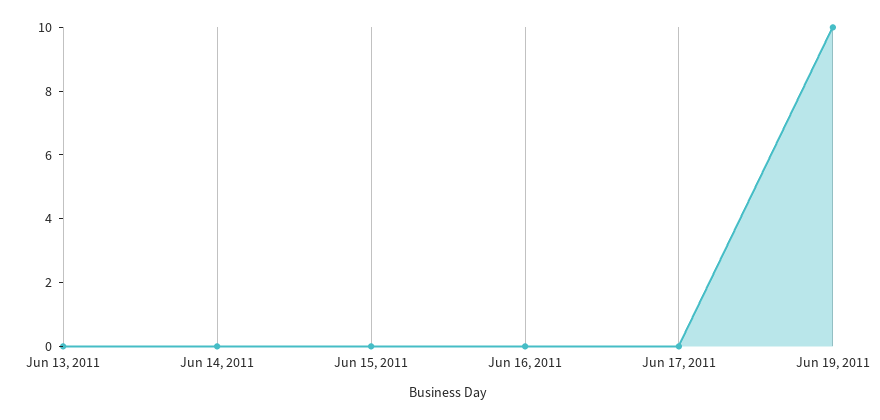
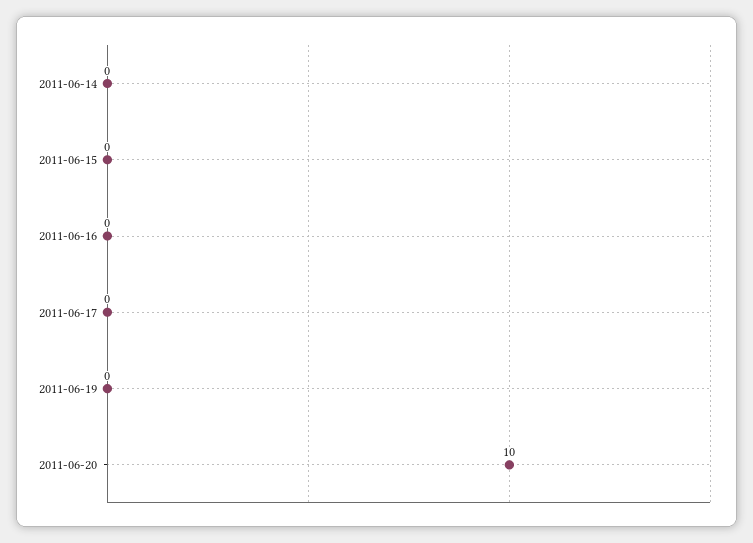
Jun 13, 2011: 0 -> none
Jun 19, 2011: 10 -> 0
2011-06-20: none -> 10

